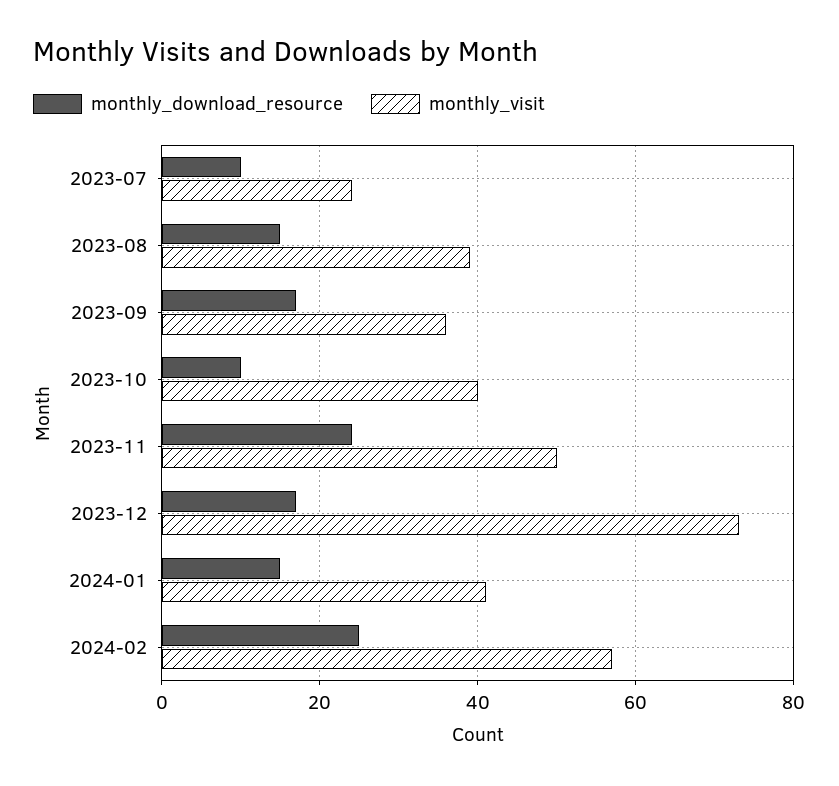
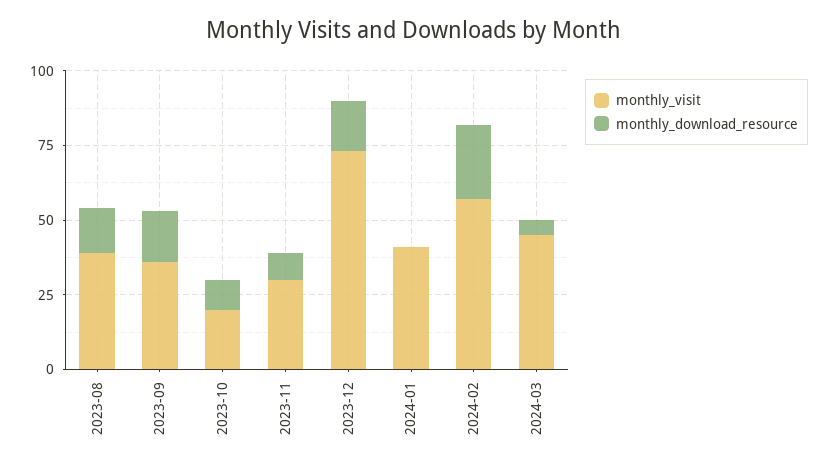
monthly_download_resource, 2023-07: 10 -> none
monthly_visit, 2023-07: 25 -> none
monthly_visit, 2023-10: 40 -> 20
monthly_download_resource, 2023-11: 25 -> 10
monthly_visit, 2023-11: 50 -> 30
monthly_download_resource, 2024-01: 15 -> 0
monthly_visit, 2024-03: none -> 45
monthly_download_resource, 2024-03: none -> 5

